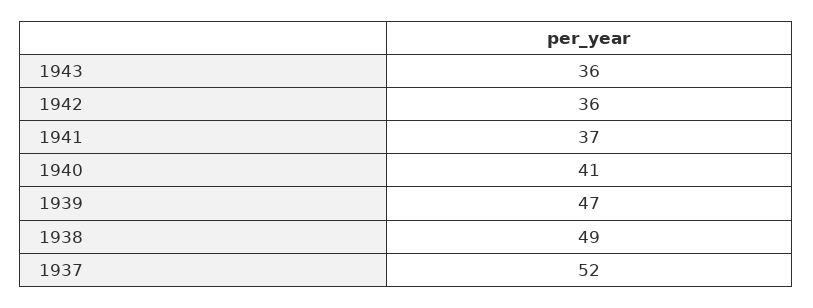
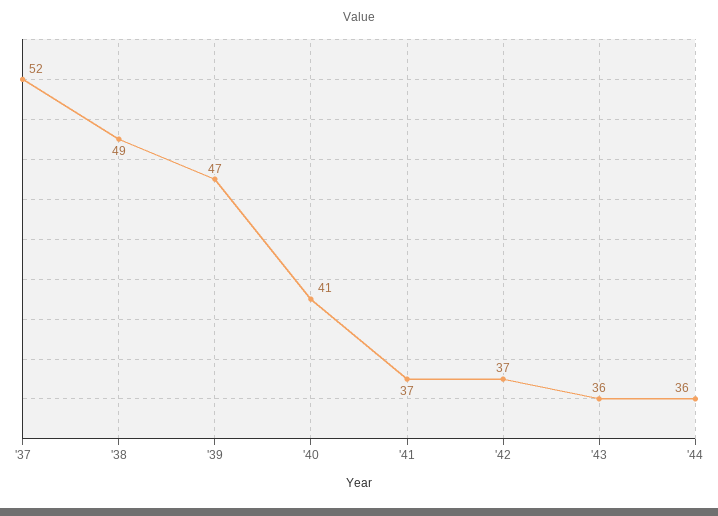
1942: 36 -> 37
'44: none -> 36

